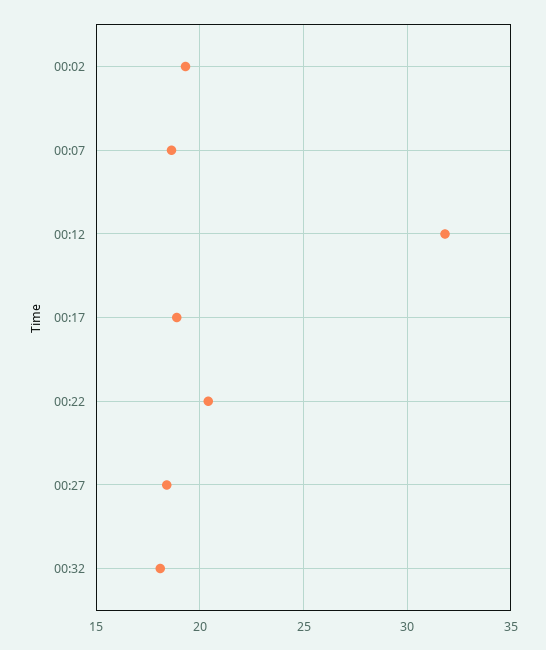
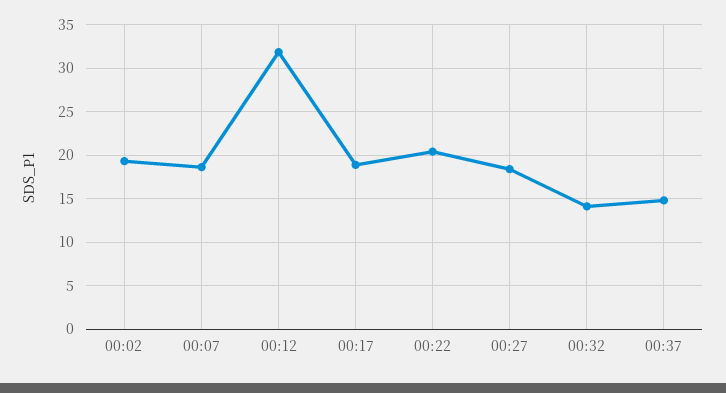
00:32: 18 -> 14
00:37: none -> 15

